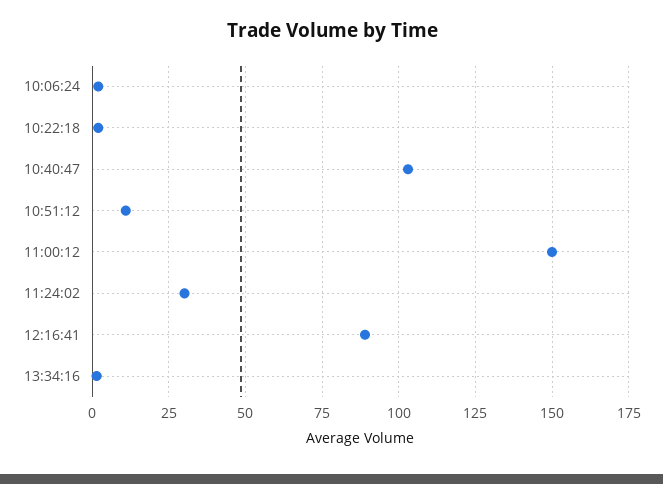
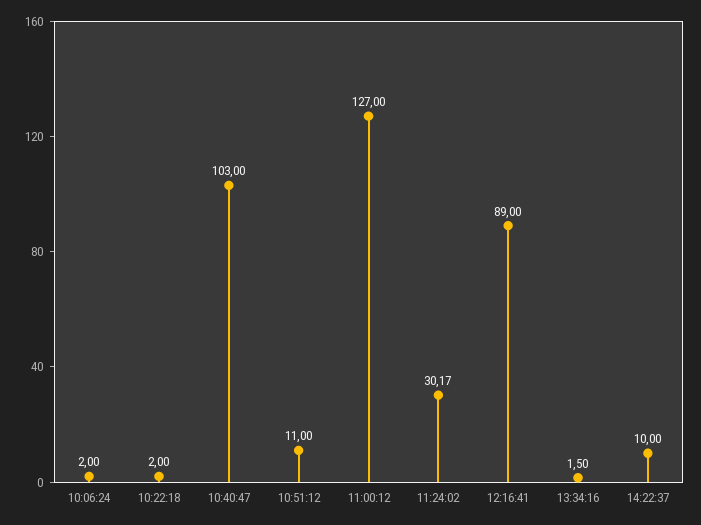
11:00:12: 150 -> 127
14:22:37: none -> 10

